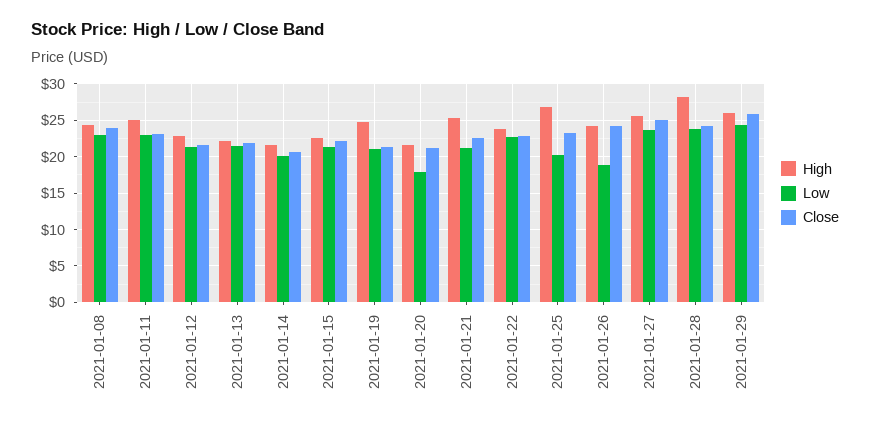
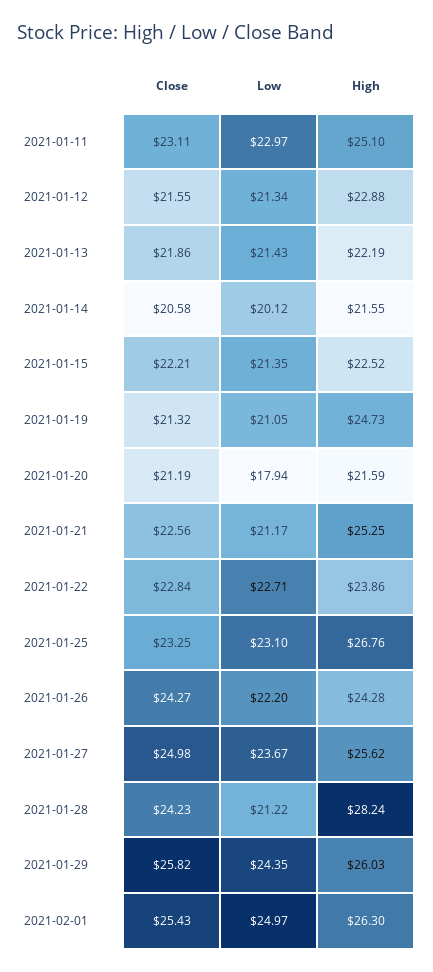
High, 2021-01-08: 24 -> none
Low, 2021-01-08: 23 -> none
Close, 2021-01-08: 24 -> none
Low, 2021-01-25: 20 -> 23.1
Low, 2021-01-26: 19 -> 22.2
Low, 2021-01-28: 24 -> 21.22
Close, 2021-02-01: none -> 25.43
Low, 2021-02-01: none -> 24.97
High, 2021-02-01: none -> 26.3

